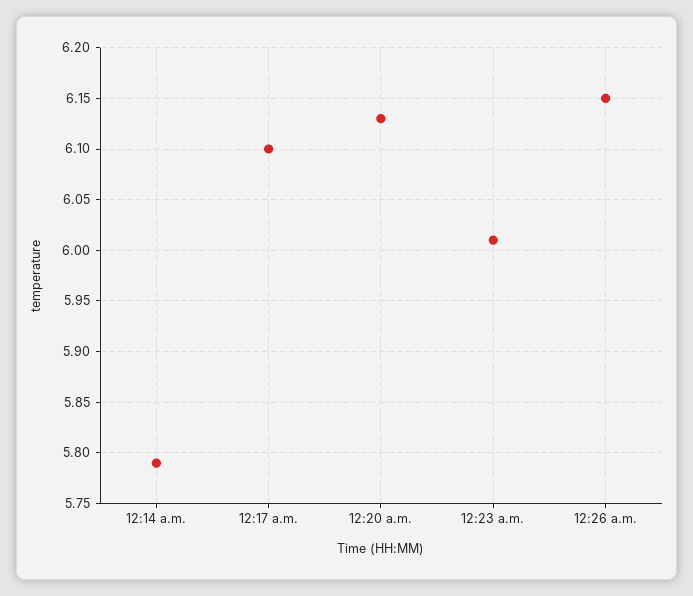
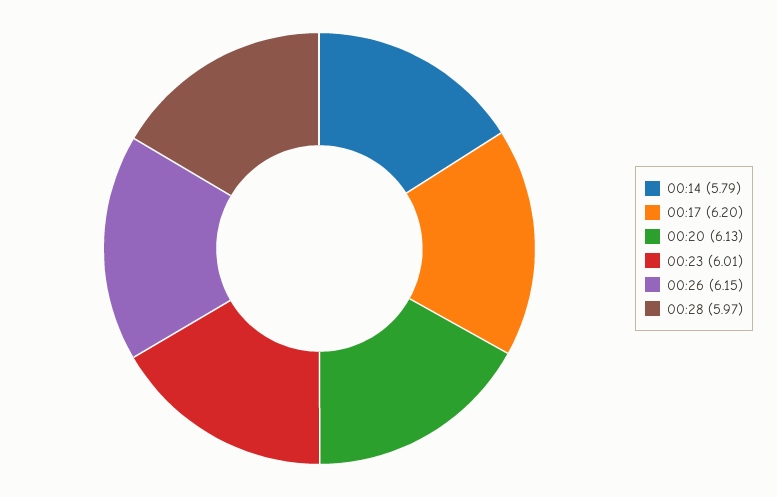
12:17 a.m.: 6.1 -> 6.2
00:28: none -> 5.97

